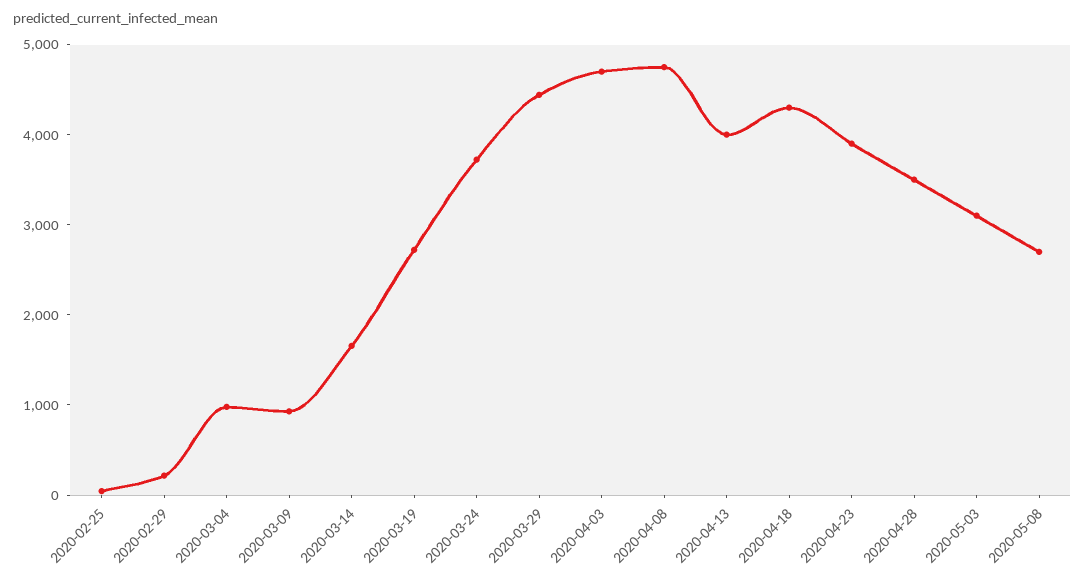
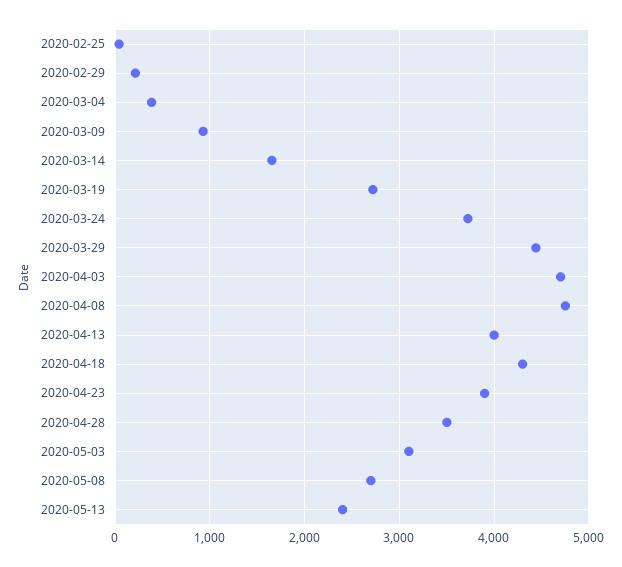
2020-03-04: 1000 -> 400
2020-05-13: none -> 2400

